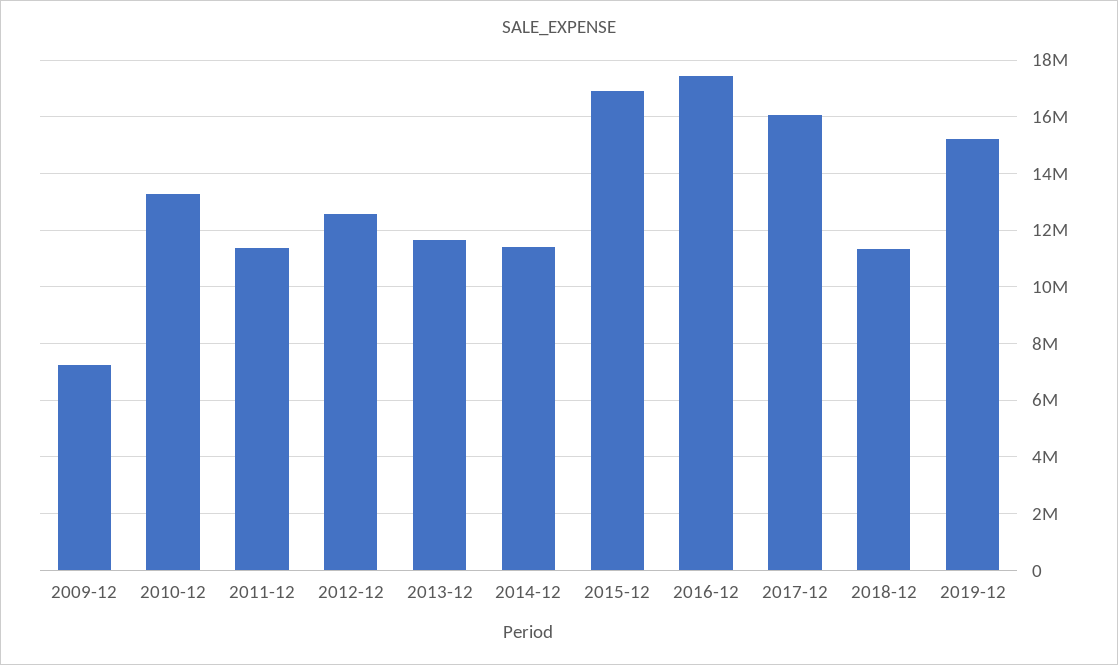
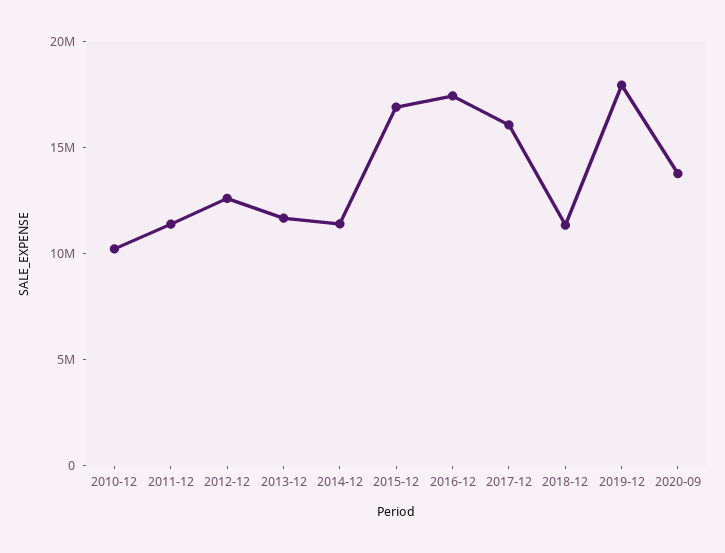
2009-12: 7250000 -> none
2010-12: 13250000 -> 10000000
2019-12: 15250000 -> 18000000
2020-09: none -> 14000000

